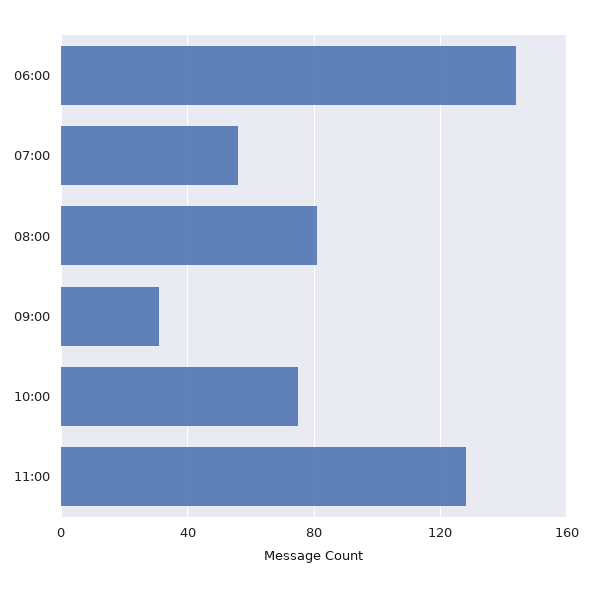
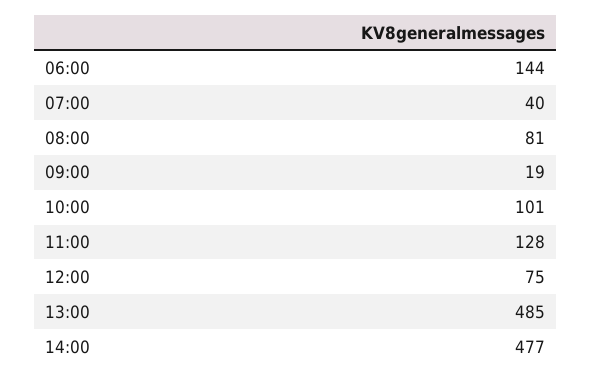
07:00: 55 -> 40
09:00: 30 -> 19
10:00: 75 -> 101
12:00: none -> 75
13:00: none -> 485
14:00: none -> 477

